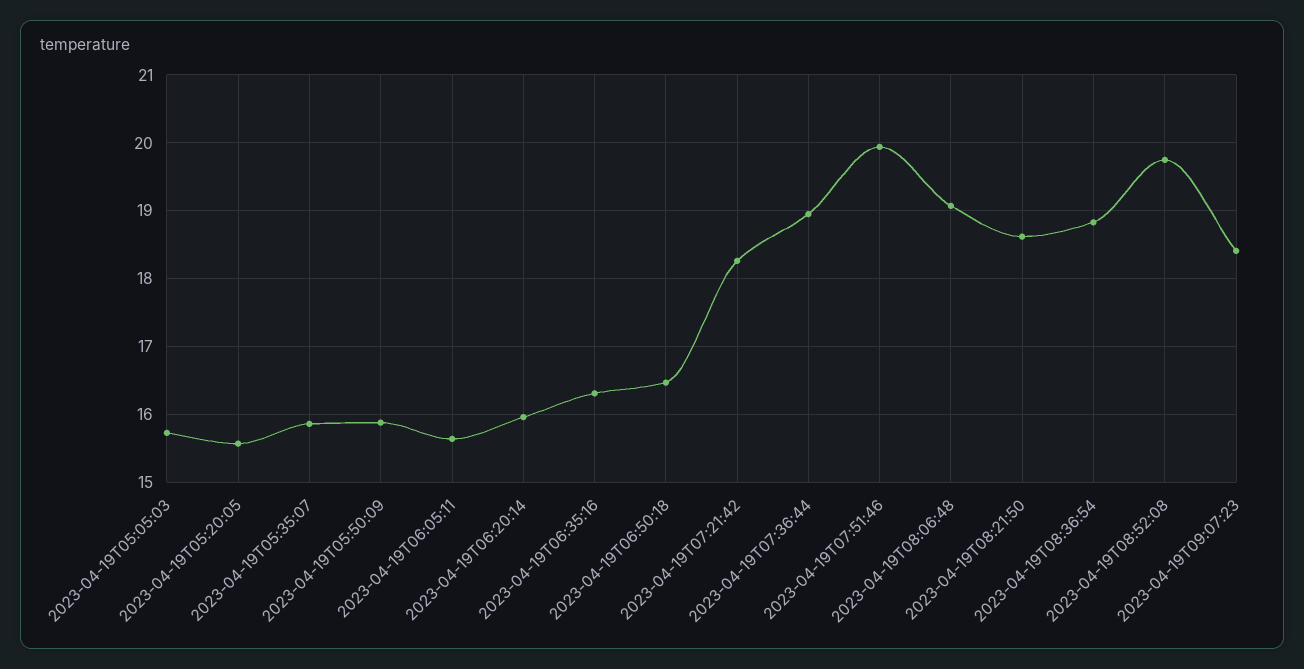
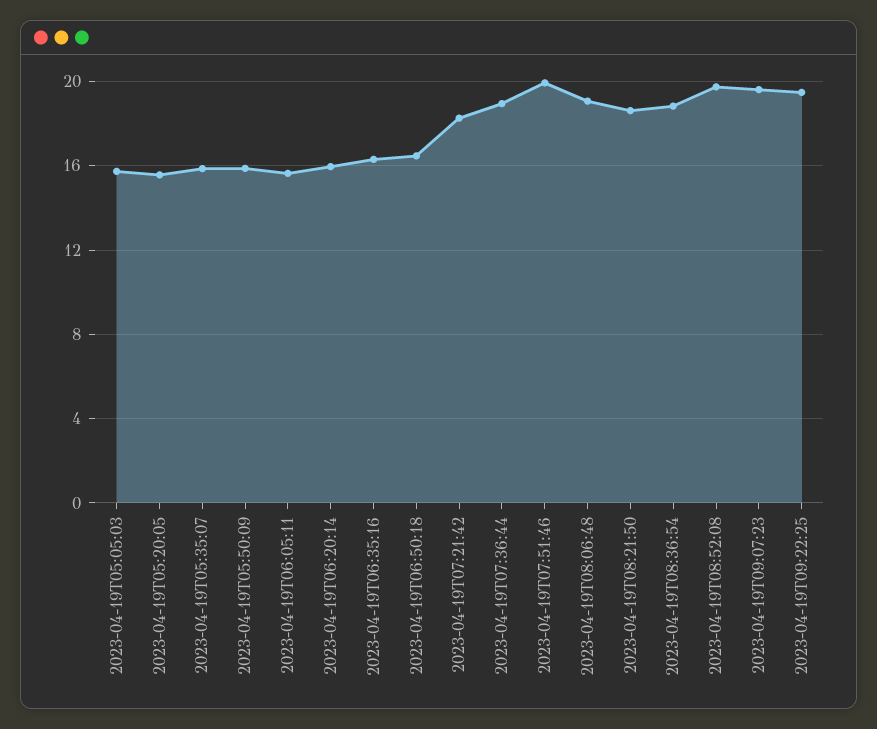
2023-04-19T09:07:23: 18.4 -> 19.5
2023-04-19T09:22:25: none -> 19.5

